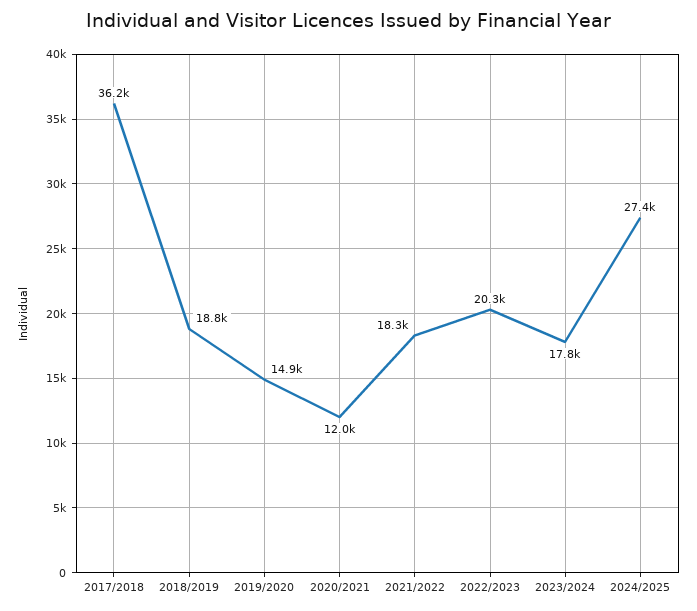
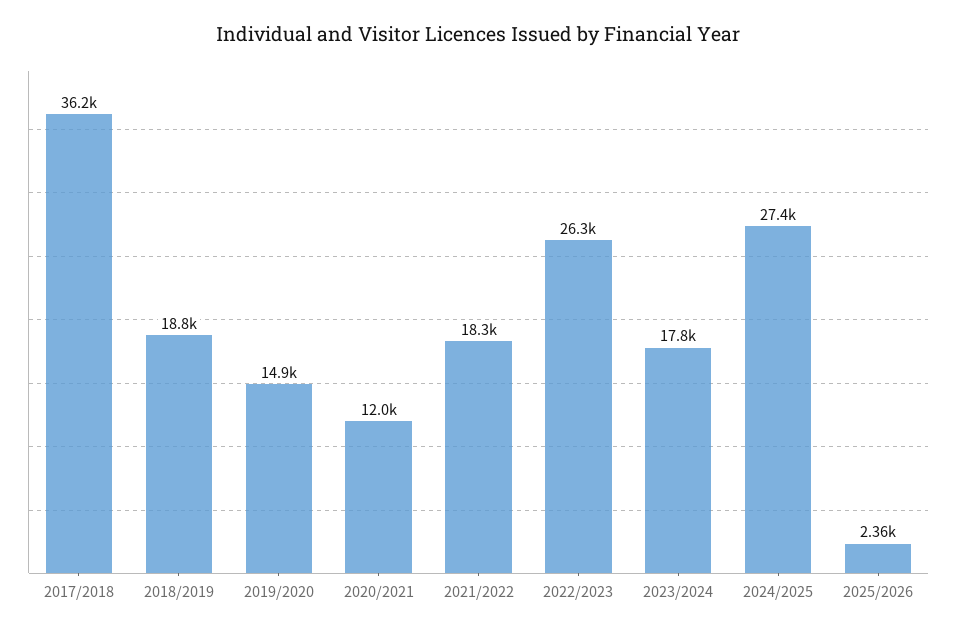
2022/2023: 20300 -> 26300
2025/2026: none -> 2360

